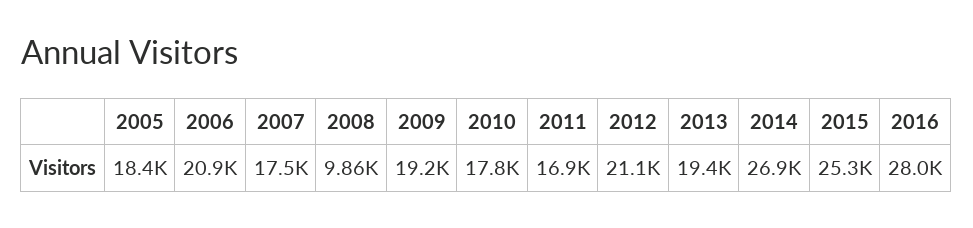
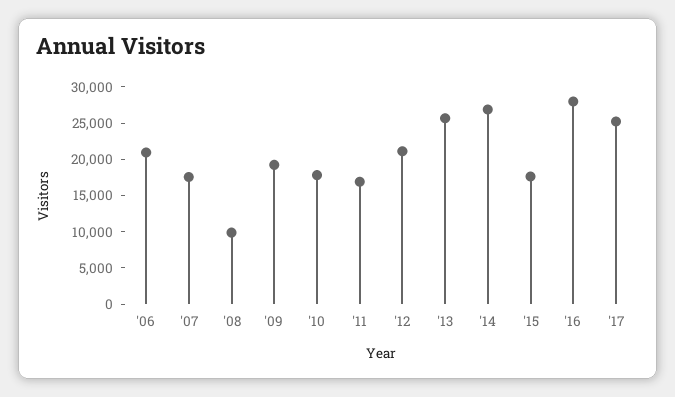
2005: 18400 -> none
2013: 19400 -> 25000
2015: 25300 -> 17500
'17: none -> 25000

